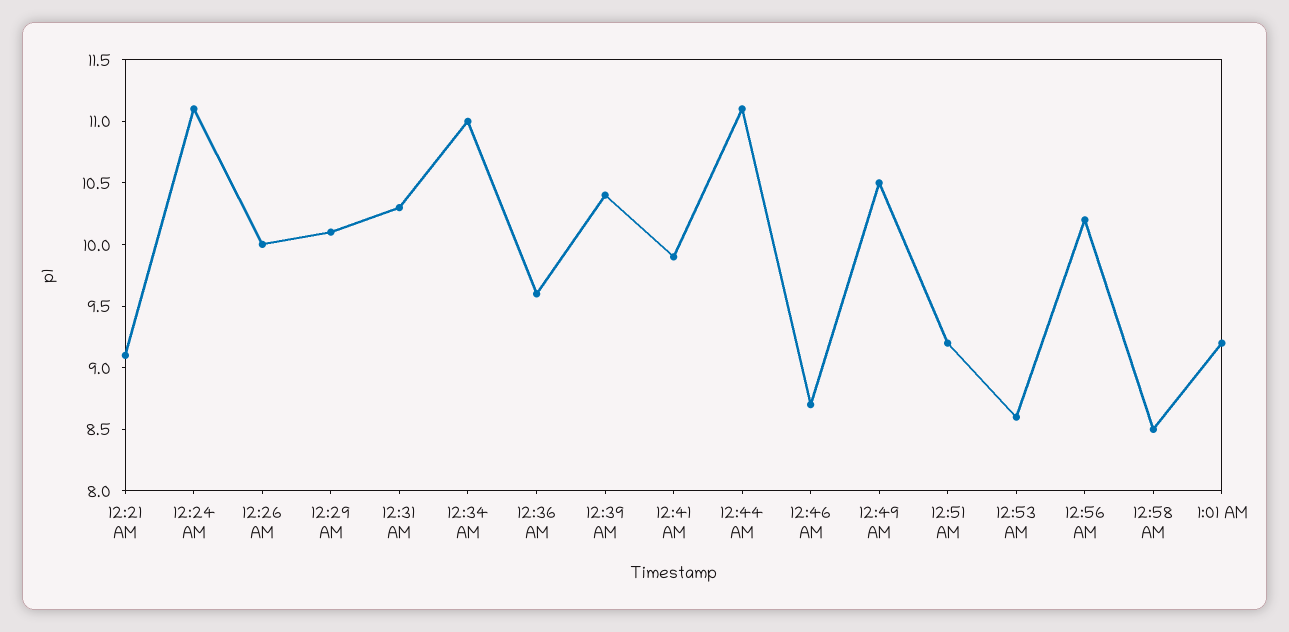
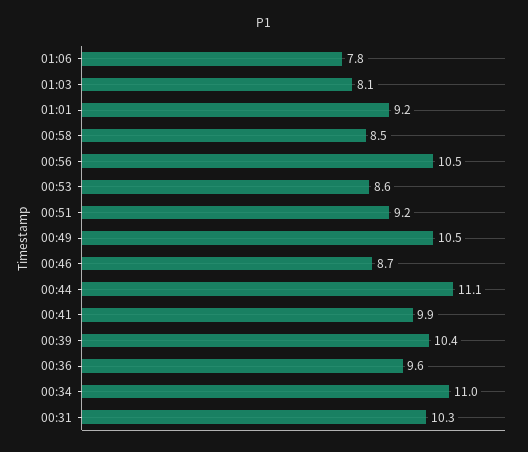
12:21 AM: 9.1 -> none
12:24 AM: 11.1 -> none
12:26 AM: 10 -> none
12:29 AM: 10.1 -> none
12:56 AM: 10.2 -> 10.5
01:06: none -> 7.8
01:03: none -> 8.1

